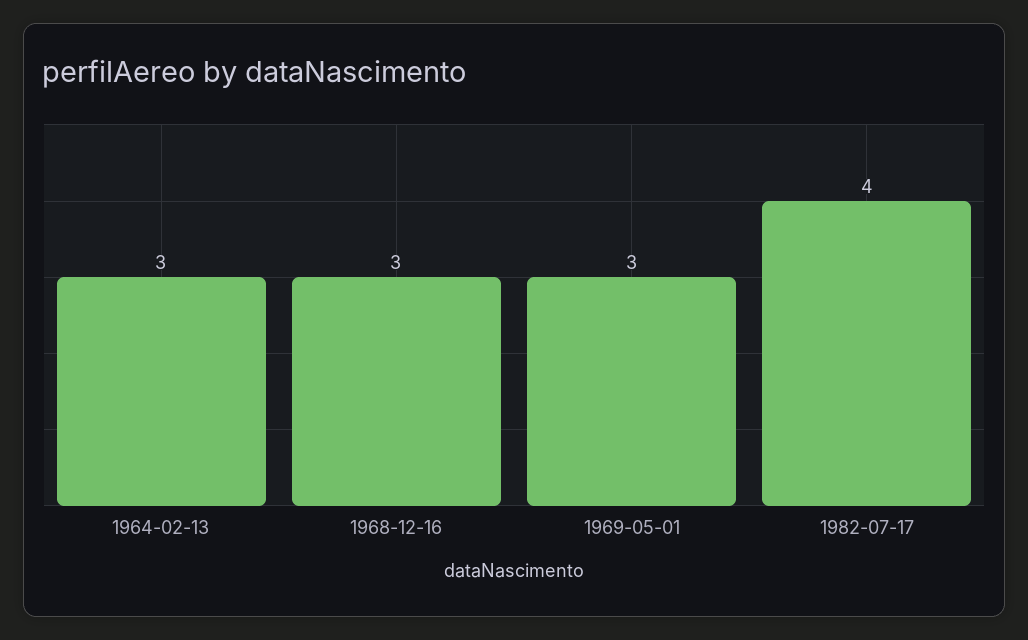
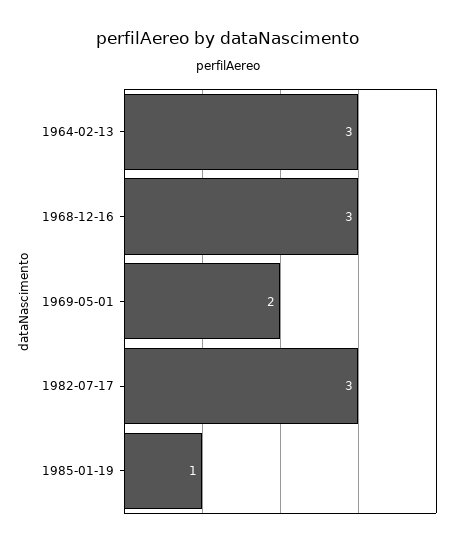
1969-05-01: 3 -> 2
1982-07-17: 4 -> 3
1985-01-19: none -> 1

